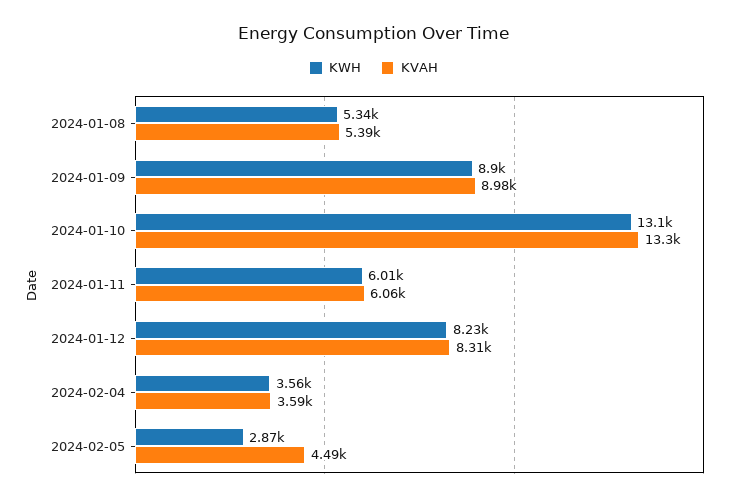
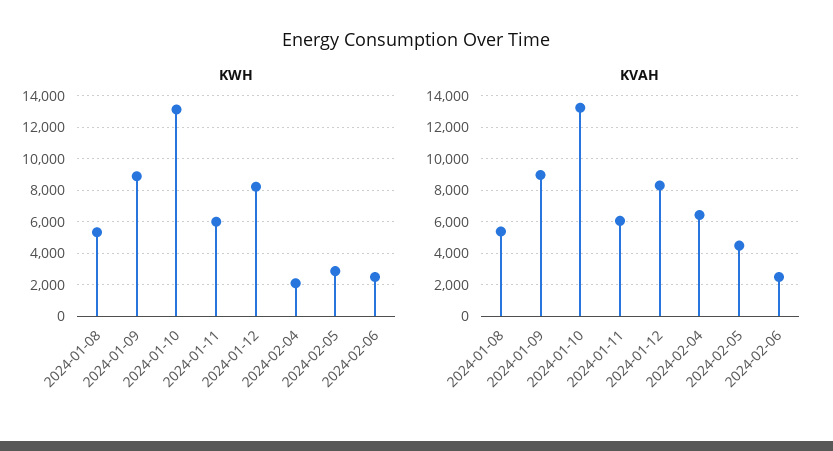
KWH, 2024-02-04: 3560 -> 2000
KVAH, 2024-02-04: 3590 -> 6500
KWH, 2024-02-06: none -> 2500
KVAH, 2024-02-06: none -> 2500

